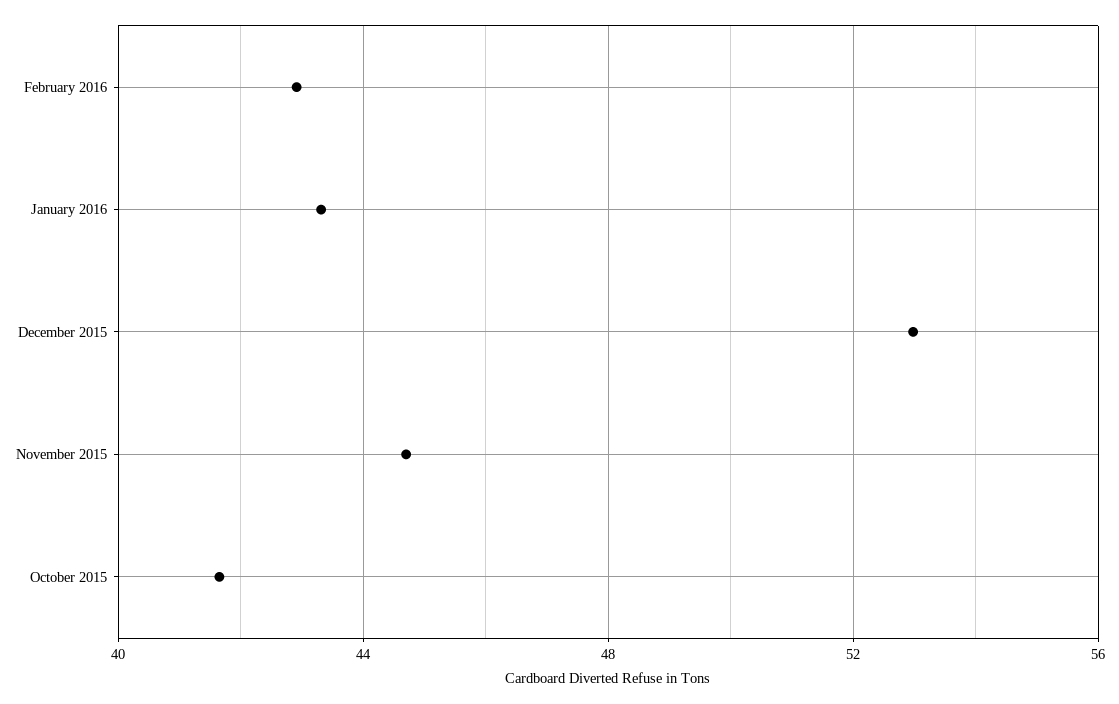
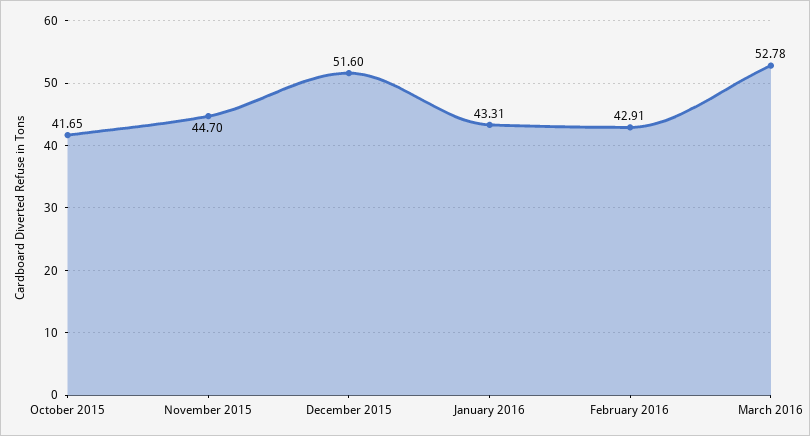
December 2015: 53 -> 51.6
March 2016: none -> 52.78

